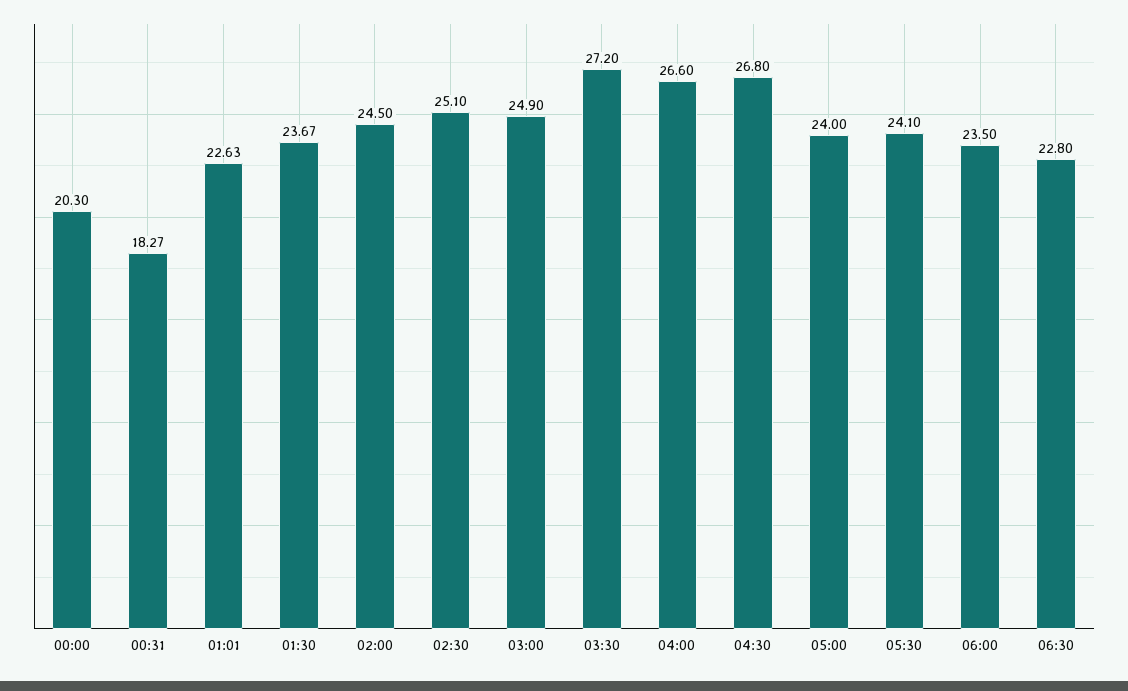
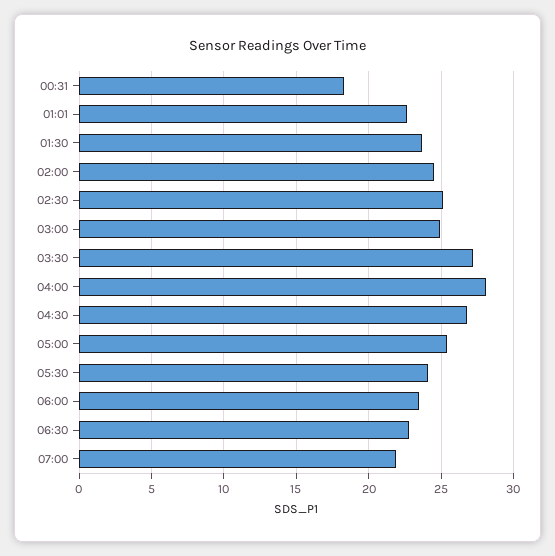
00:00: 20.3 -> none
04:00: 26.6 -> 28
05:00: 24 -> 25.5
07:00: none -> 22

